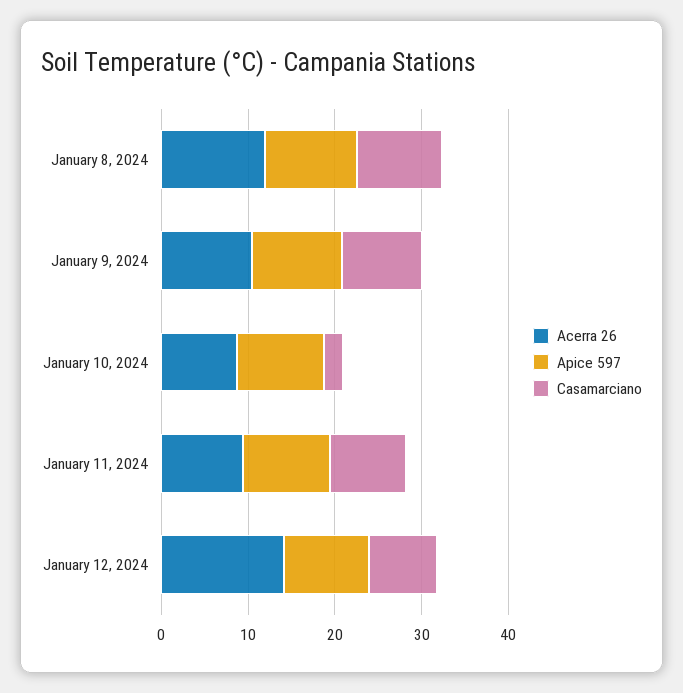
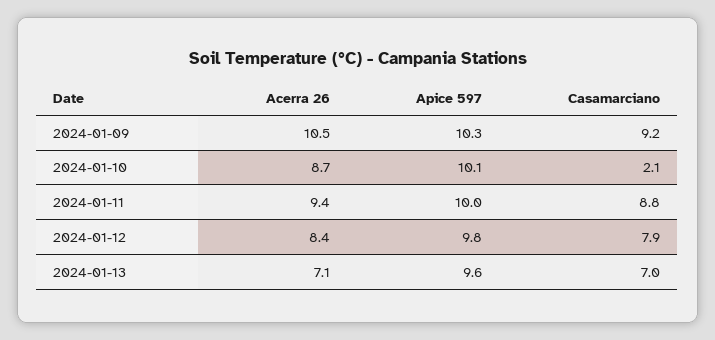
Acerra 26, January 8, 2024: 12 -> none
Apice 597, January 8, 2024: 10 -> none
Casamarciano, January 8, 2024: 10 -> none
Acerra 26, January 12, 2024: 14 -> 8.4
Acerra 26, 2024-01-13: none -> 7.1
Apice 597, 2024-01-13: none -> 9.6
Casamarciano, 2024-01-13: none -> 7

